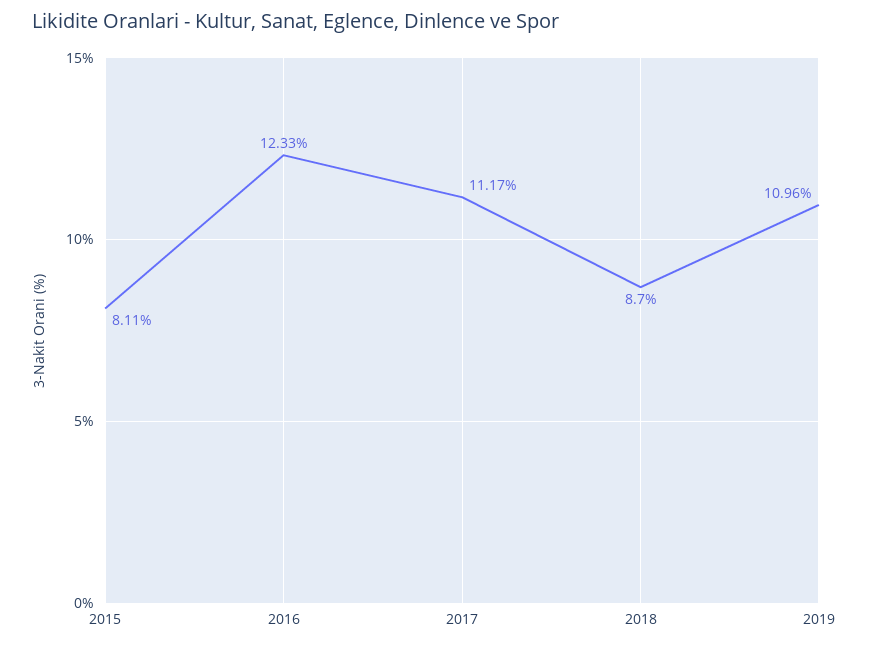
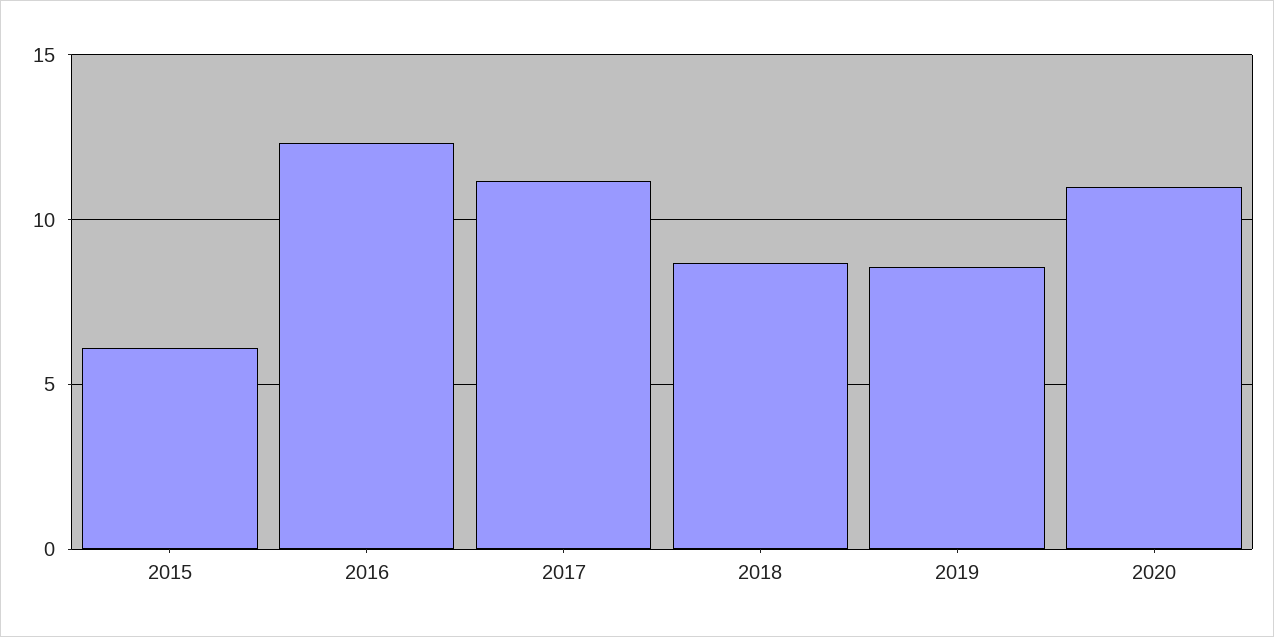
2015: 8.11 -> 6
2019: 10.96 -> 8.5
2020: none -> 11

